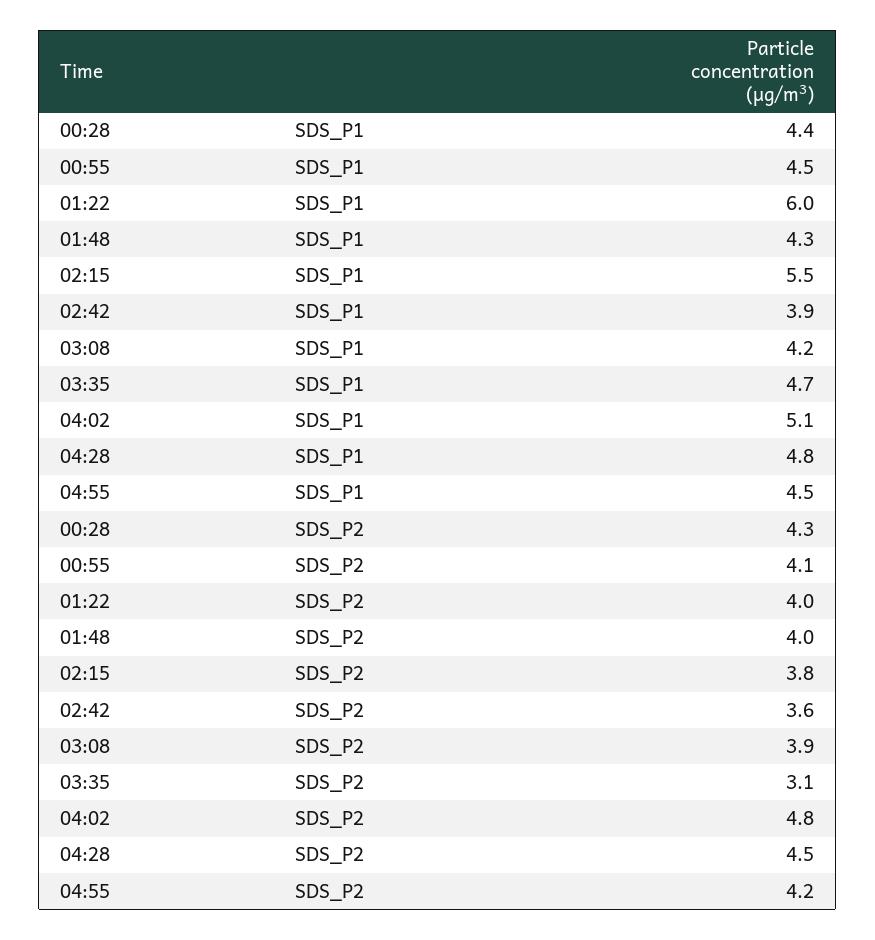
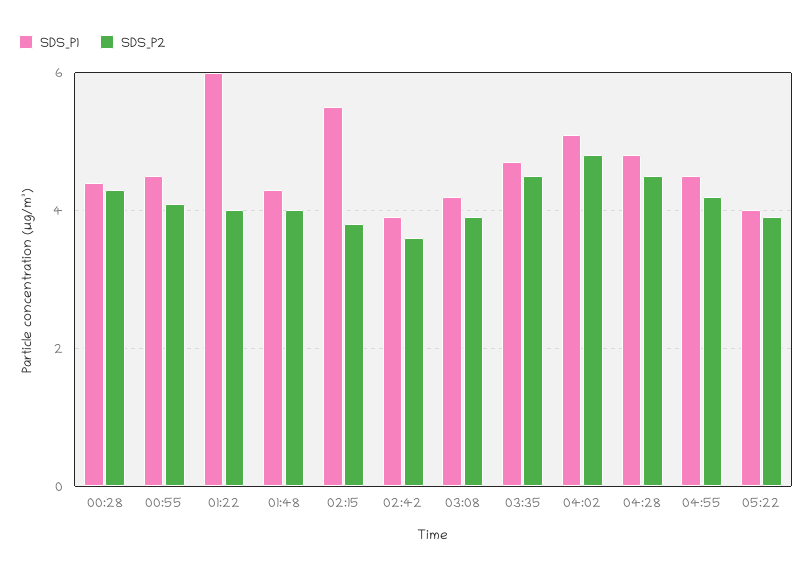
SDS_P2, 03:35: 3.1 -> 4.5
SDS_P1, 05:22: none -> 4
SDS_P2, 05:22: none -> 4

